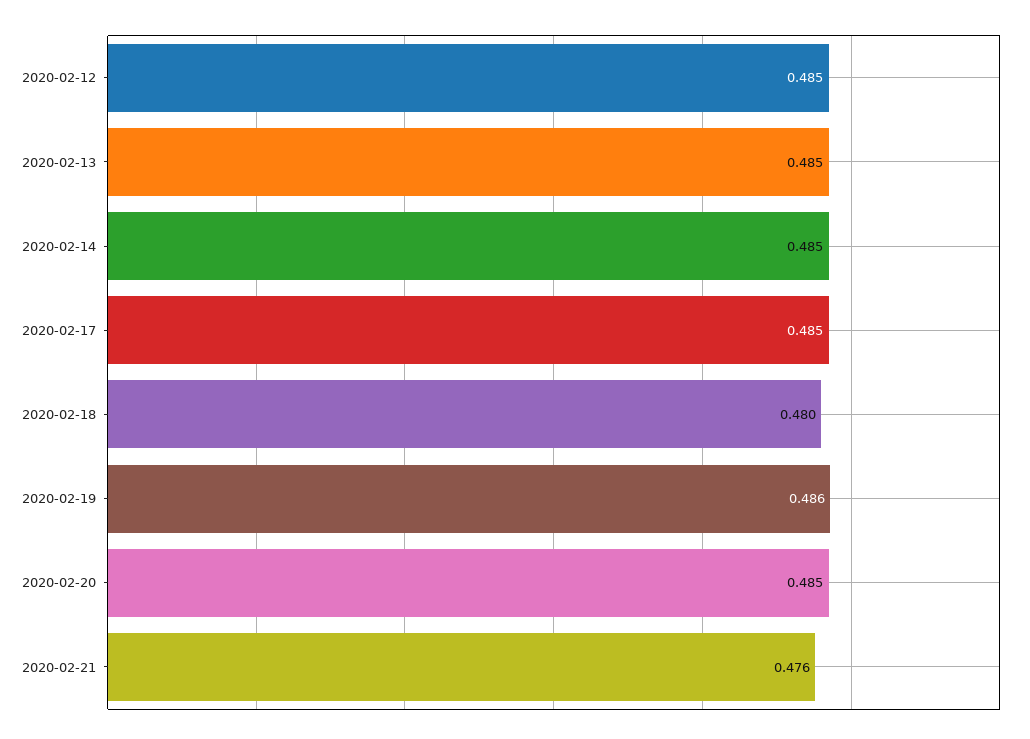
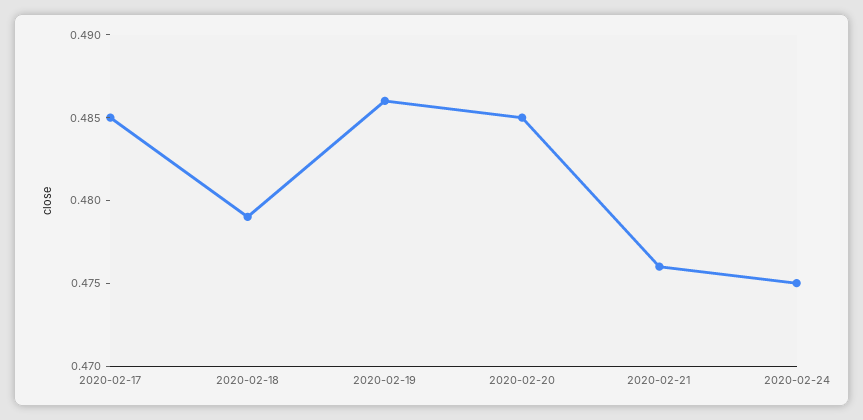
2020-02-12: 0.485 -> none
2020-02-13: 0.485 -> none
2020-02-14: 0.485 -> none
2020-02-18: 0.48 -> 0.479
2020-02-24: none -> 0.475

